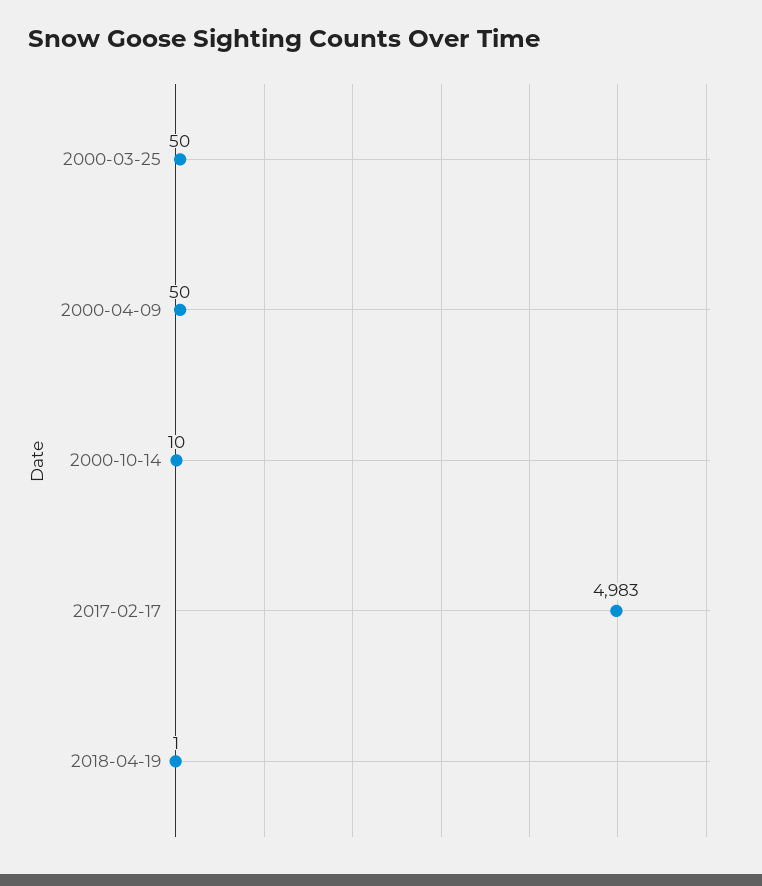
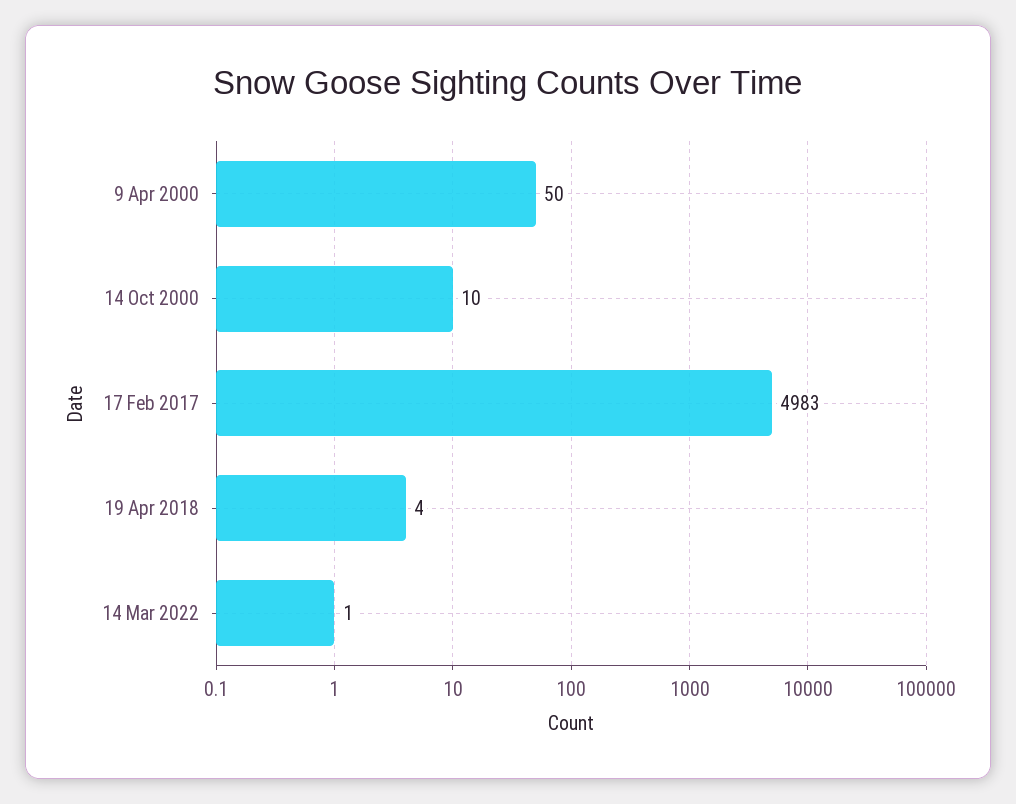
2000-03-25: 50 -> none
2018-04-19: 1 -> 4
14 Mar 2022: none -> 1

